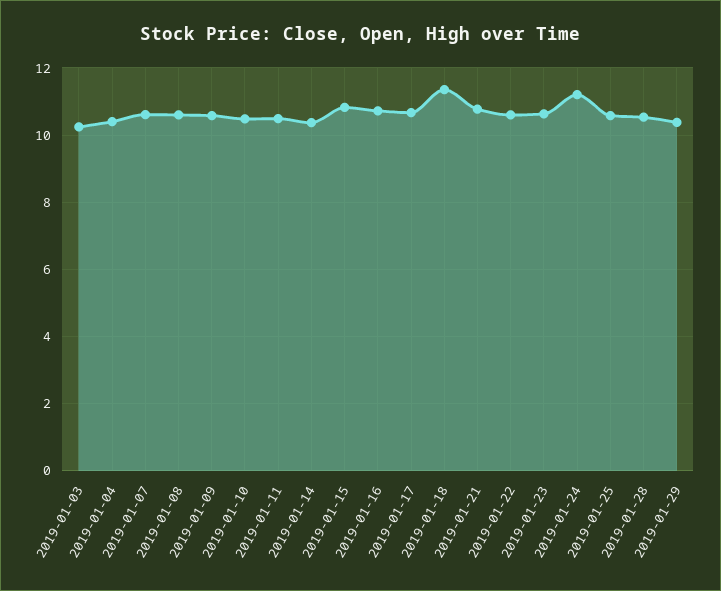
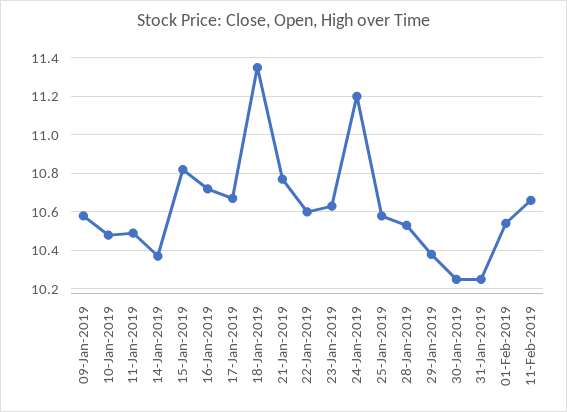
2019-01-03: 10.2 -> none
2019-01-04: 10.4 -> none
2019-01-07: 10.6 -> none
2019-01-08: 10.6 -> none
30-Jan-2019: none -> 10.25
31-Jan-2019: none -> 10.25
01-Feb-2019: none -> 10.55
11-Feb-2019: none -> 10.65

